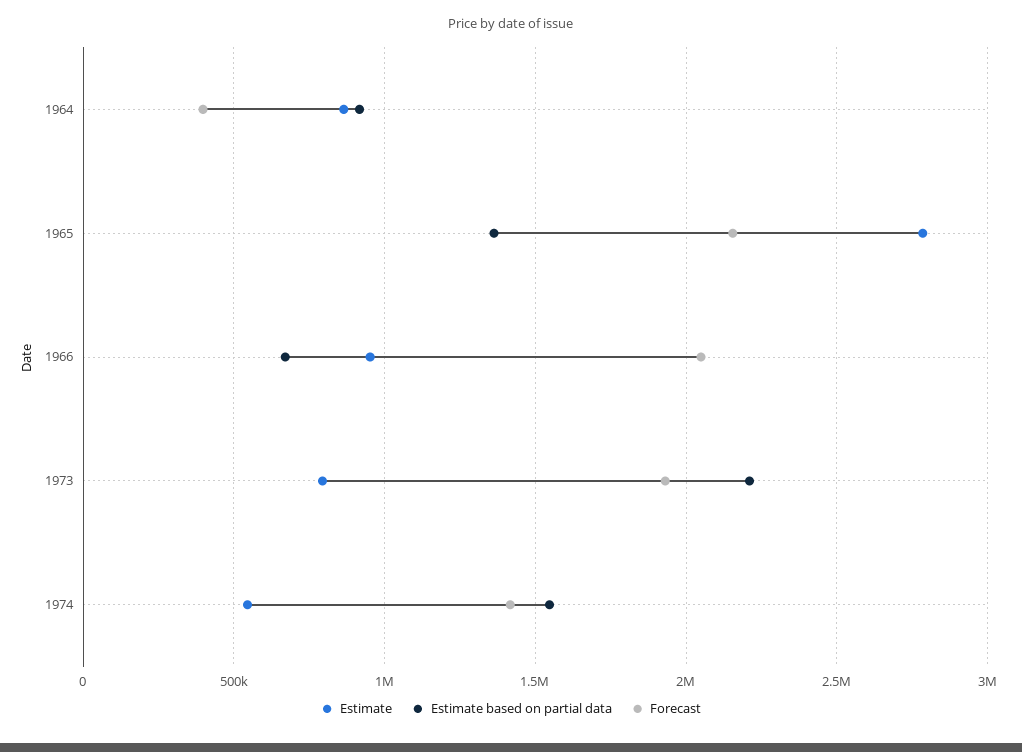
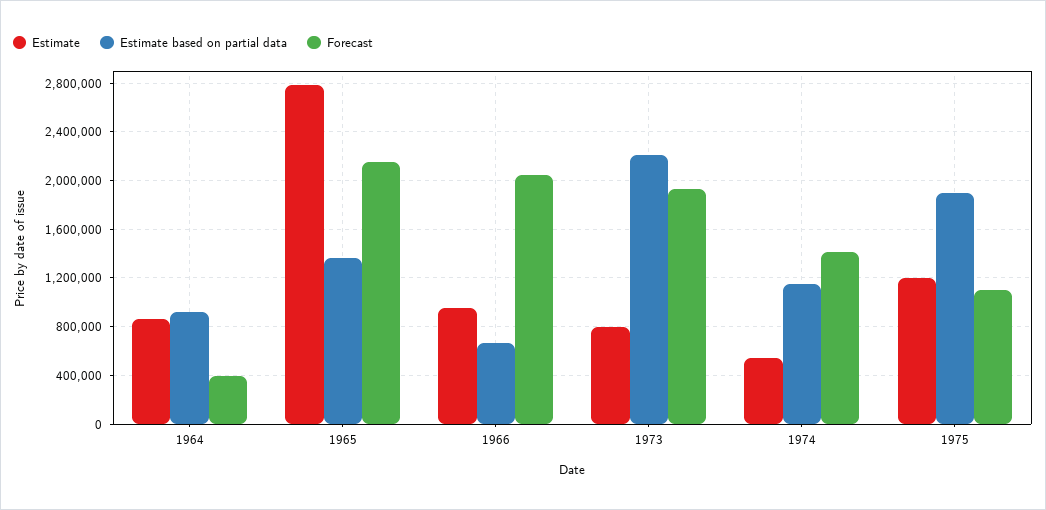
Estimate based on partial data, 1974: 1550000 -> 1150000
Estimate, 1975: none -> 1200000
Estimate based on partial data, 1975: none -> 1900000
Forecast, 1975: none -> 1100000

